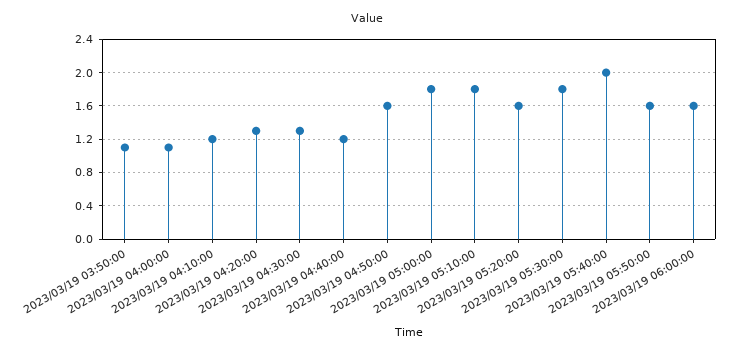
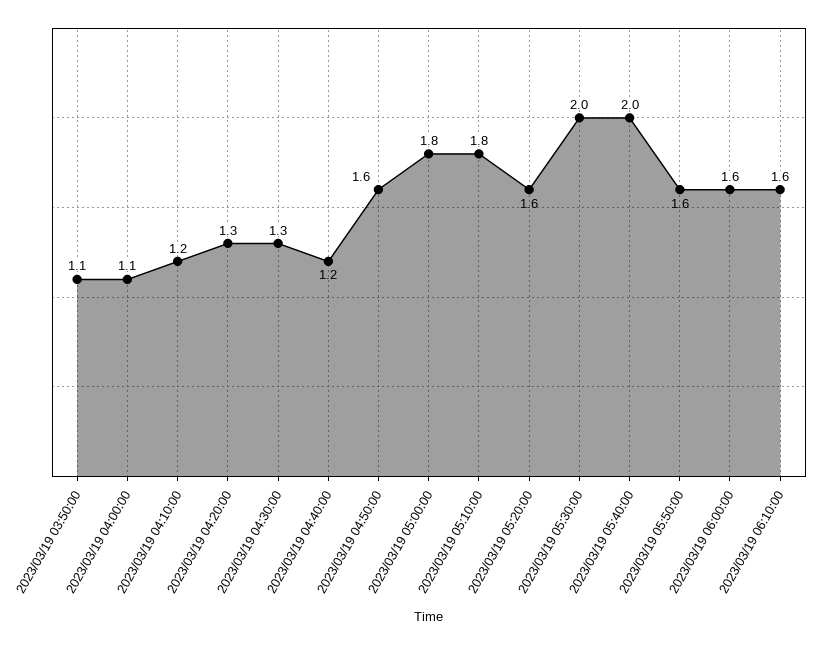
2023/03/19 05:30:00: 1.8 -> 2
2023/03/19 06:10:00: none -> 1.6

